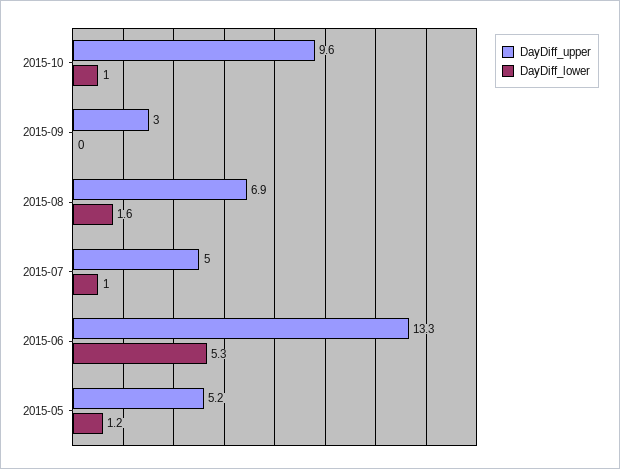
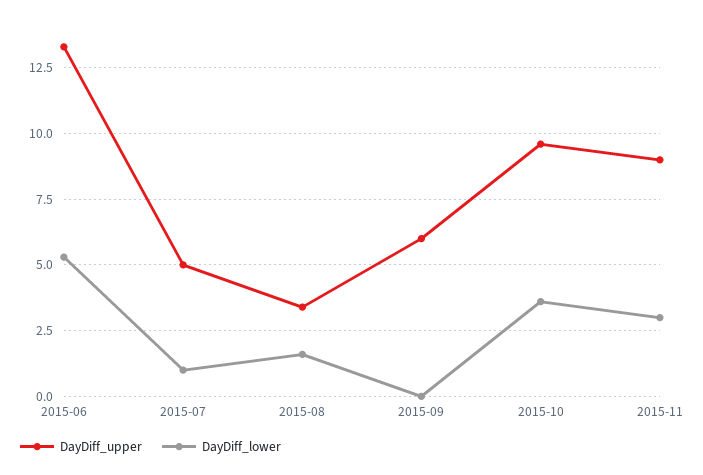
DayDiff_lower, 2015-10: 1 -> 3.5
DayDiff_upper, 2015-09: 3 -> 6
DayDiff_upper, 2015-08: 6.9 -> 3.5
DayDiff_upper, 2015-05: 5.2 -> none
DayDiff_lower, 2015-05: 1.2 -> none
DayDiff_upper, 2015-11: none -> 9
DayDiff_lower, 2015-11: none -> 3

